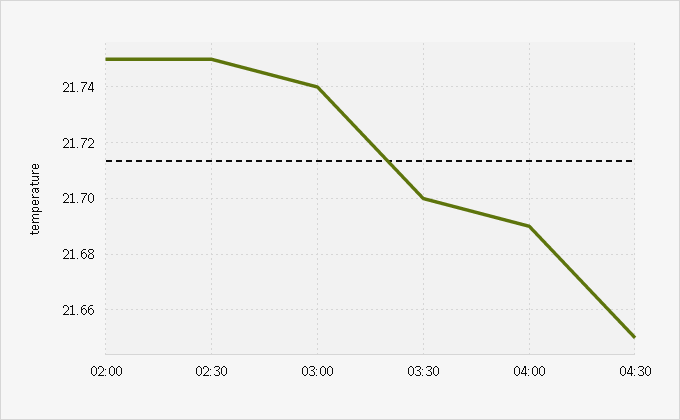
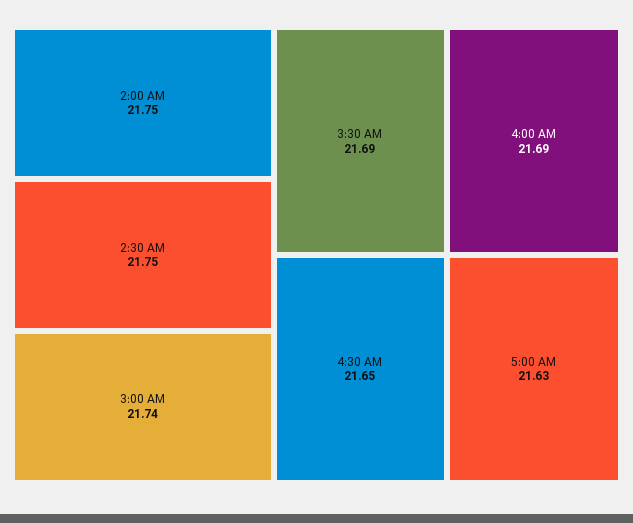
03:30: 21.7 -> 21.69
5:00 AM: none -> 21.63

